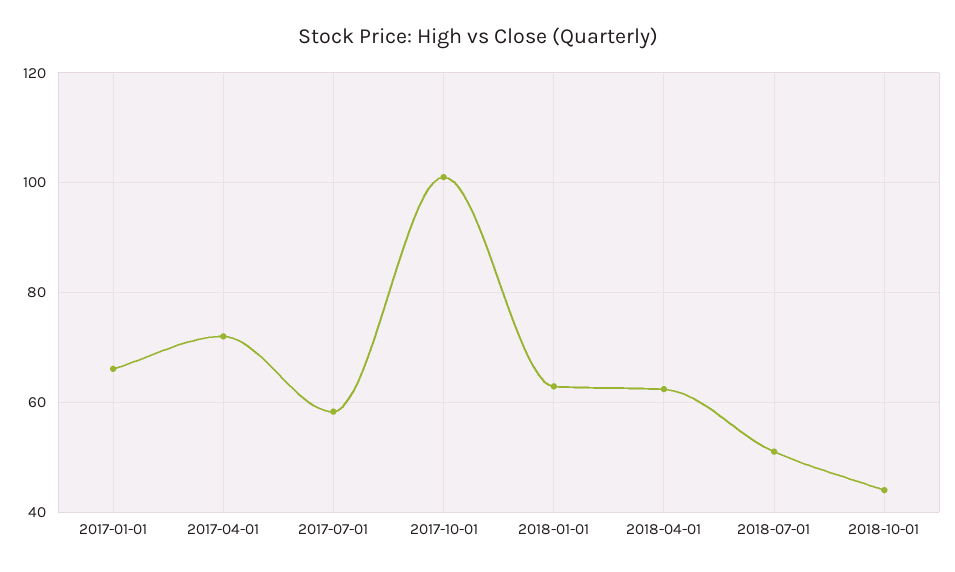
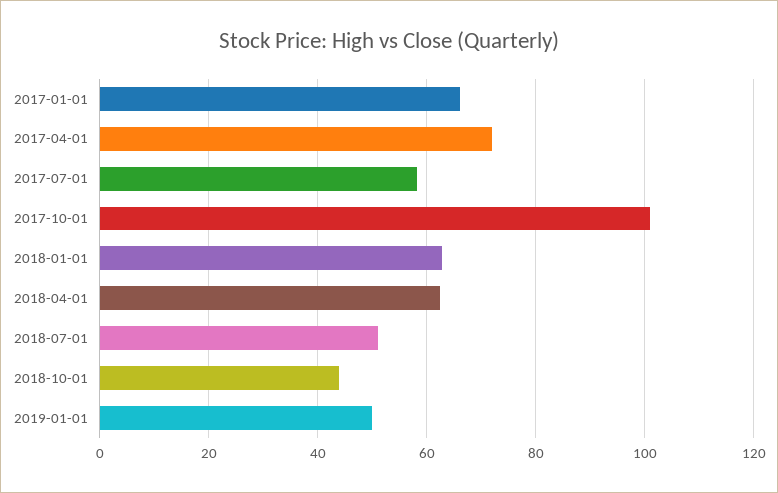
2019-01-01: none -> 50

